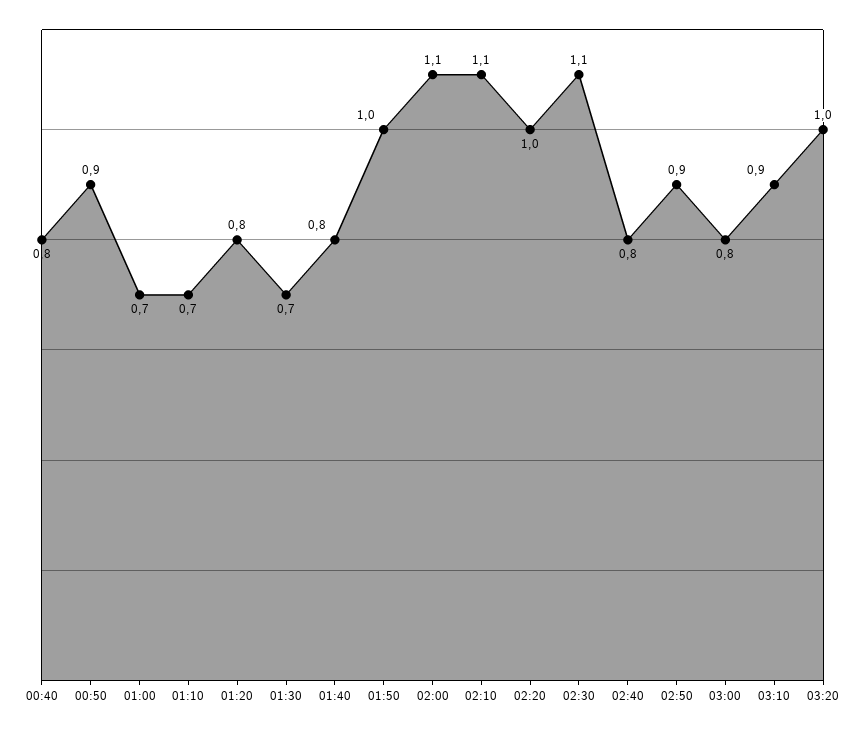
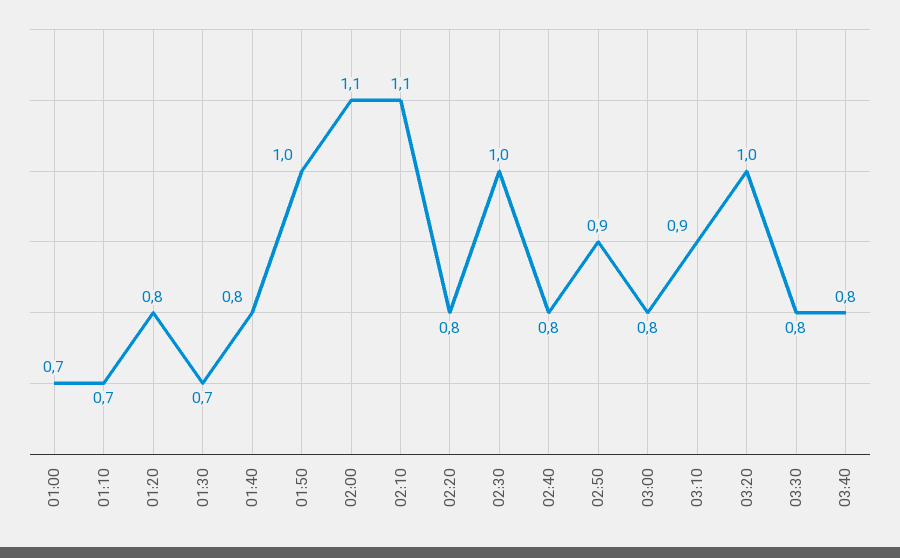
00:40: 0.8 -> none
00:50: 0.9 -> none
02:20: 1 -> 0.8
02:30: 1.1 -> 1
03:30: none -> 0.8
03:40: none -> 0.8

